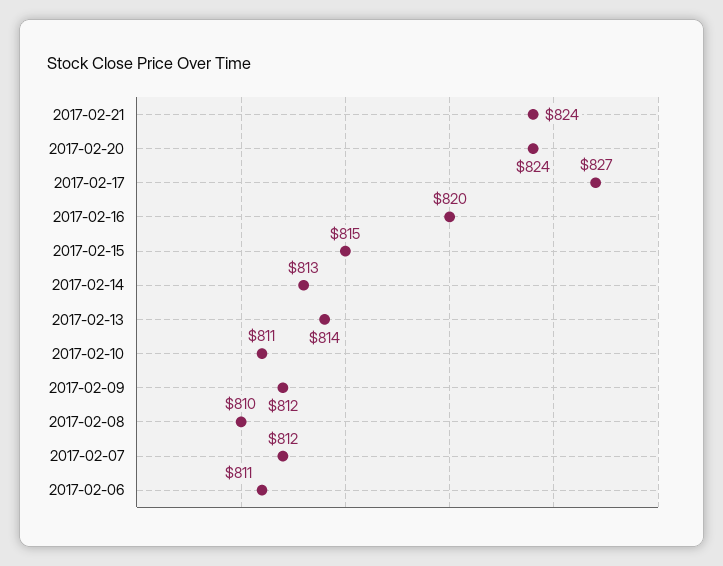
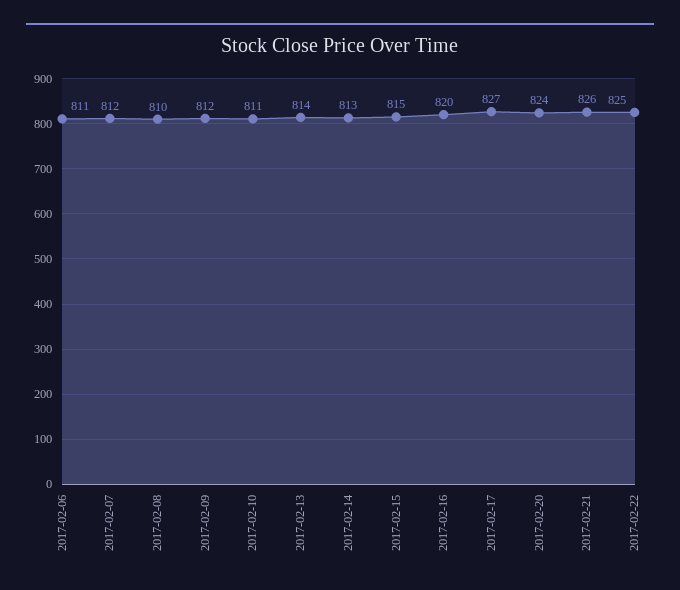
2017-02-21: 824 -> 826
2017-02-22: none -> 825

